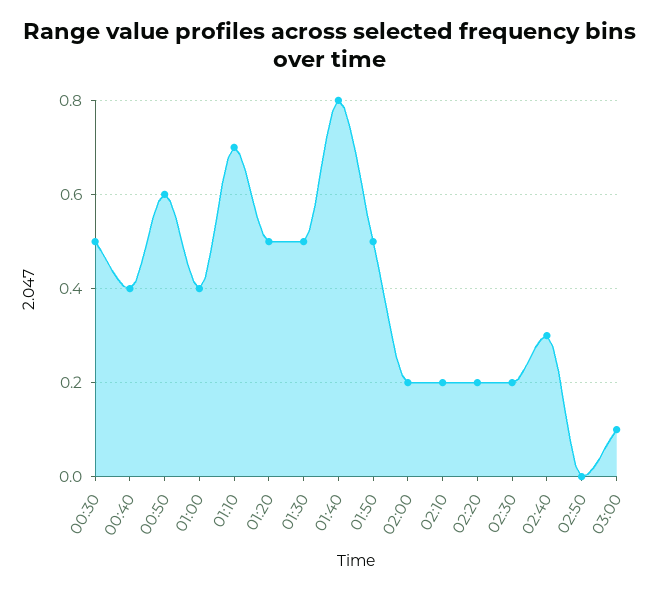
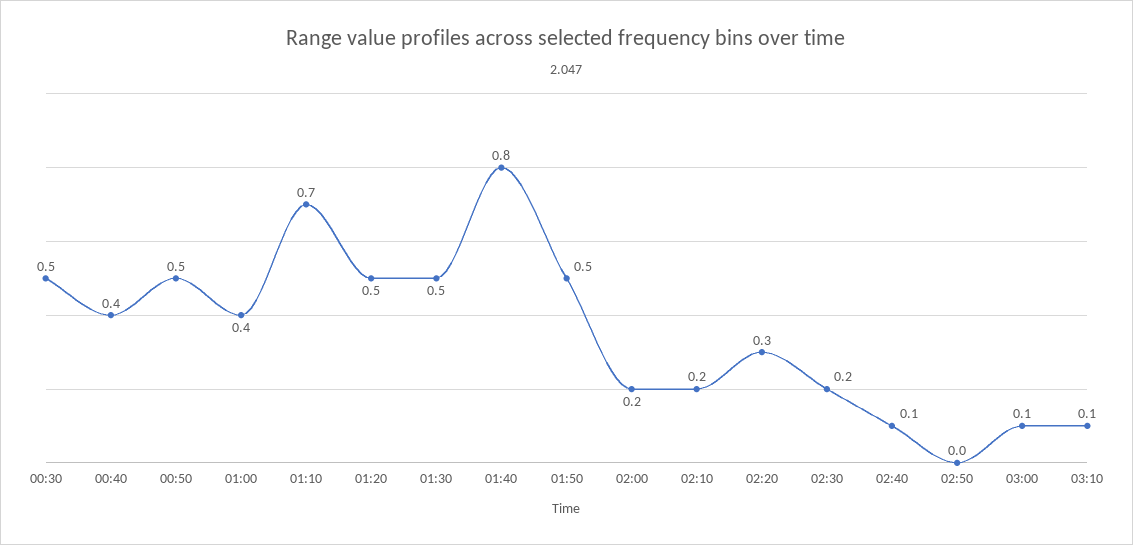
00:50: 0.6 -> 0.5
02:20: 0.2 -> 0.3
02:40: 0.3 -> 0.1
03:10: none -> 0.1

